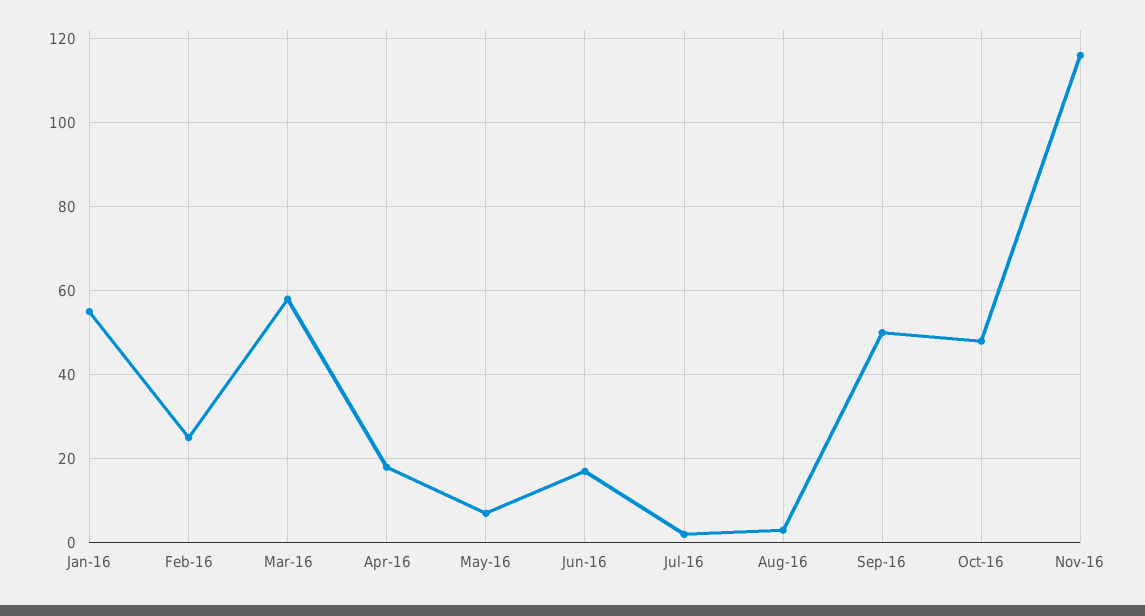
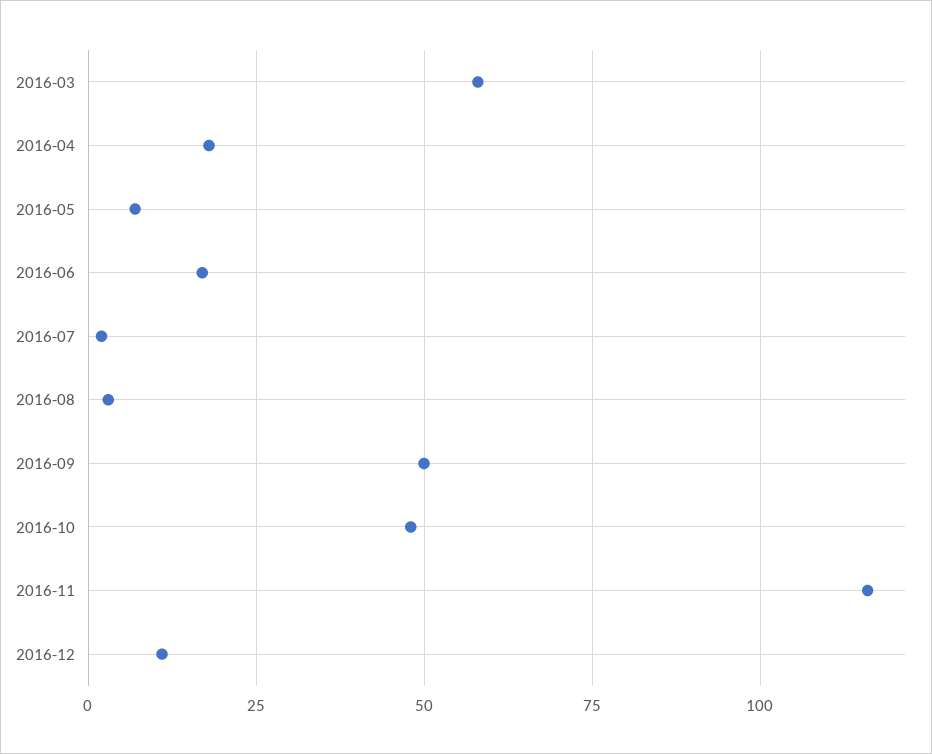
Jan-16: 55 -> none
Feb-16: 25 -> none
2016-12: none -> 10

